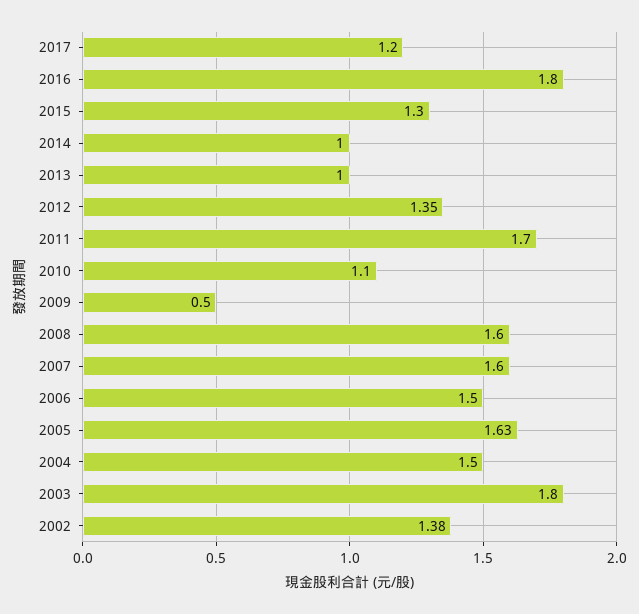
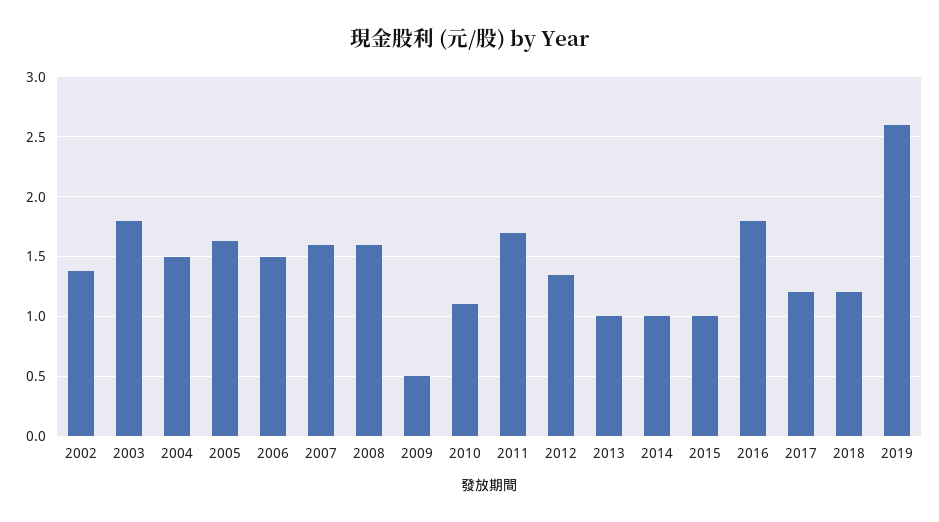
2015: 1.3 -> 1
2018: none -> 1.2
2019: none -> 2.6

